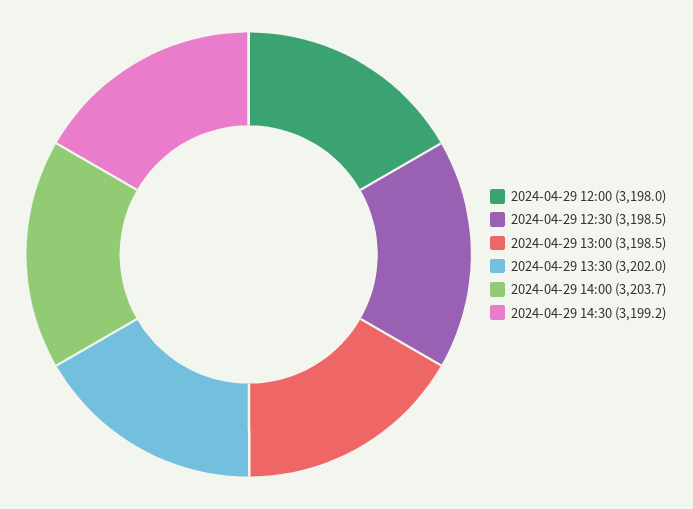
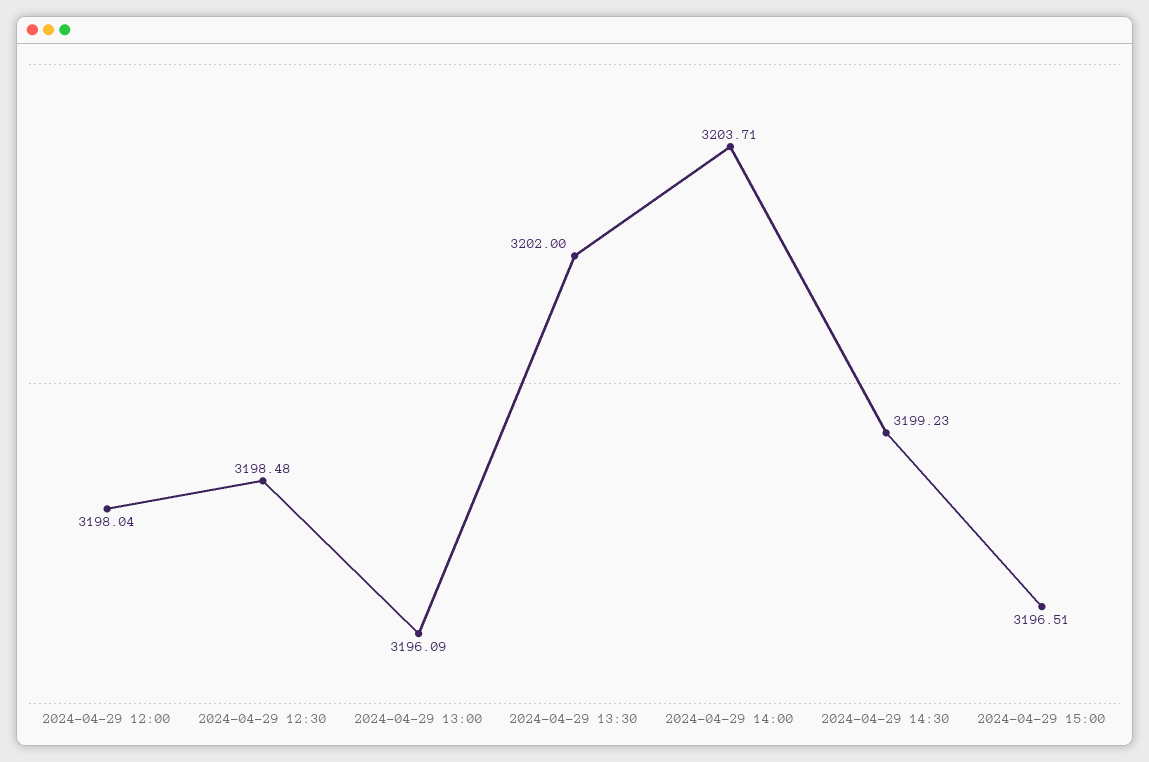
2024-04-29 13:00: 3198.5 -> 3196.09
2024-04-29 15:00: none -> 3196.51

